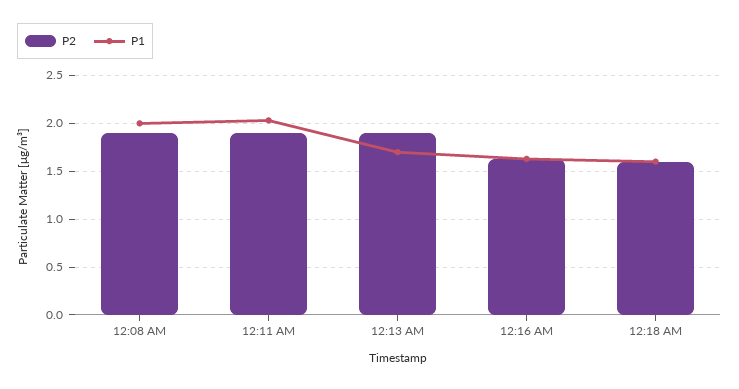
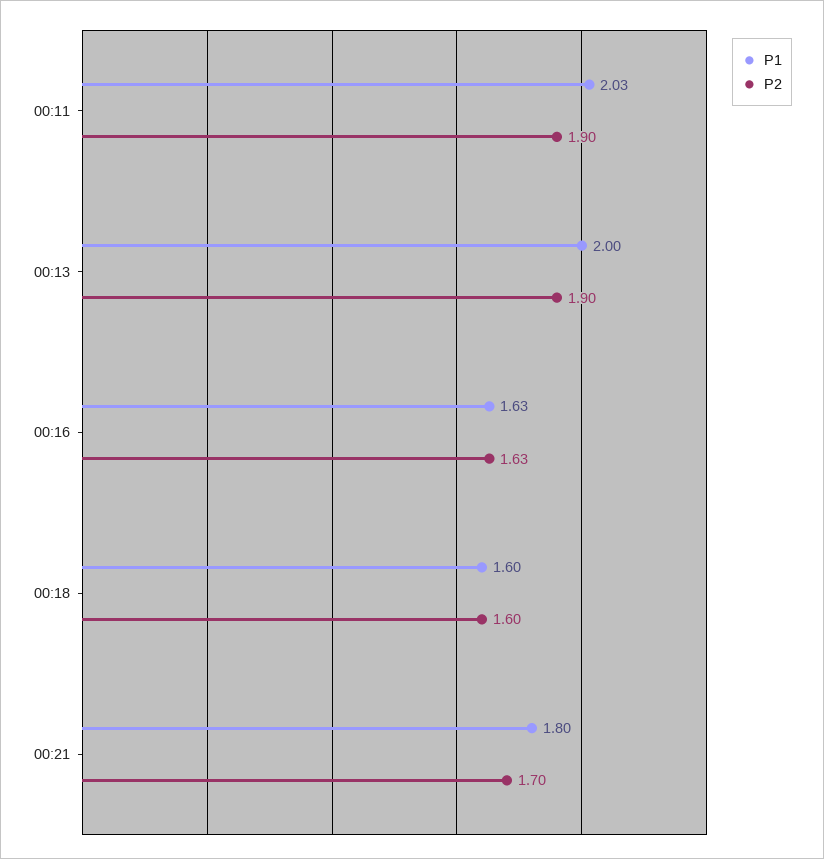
P2, 12:08 AM: 1.9 -> none
P1, 12:08 AM: 2 -> none
P1, 12:13 AM: 1.7 -> 2
P1, 00:21: none -> 1.8
P2, 00:21: none -> 1.7

